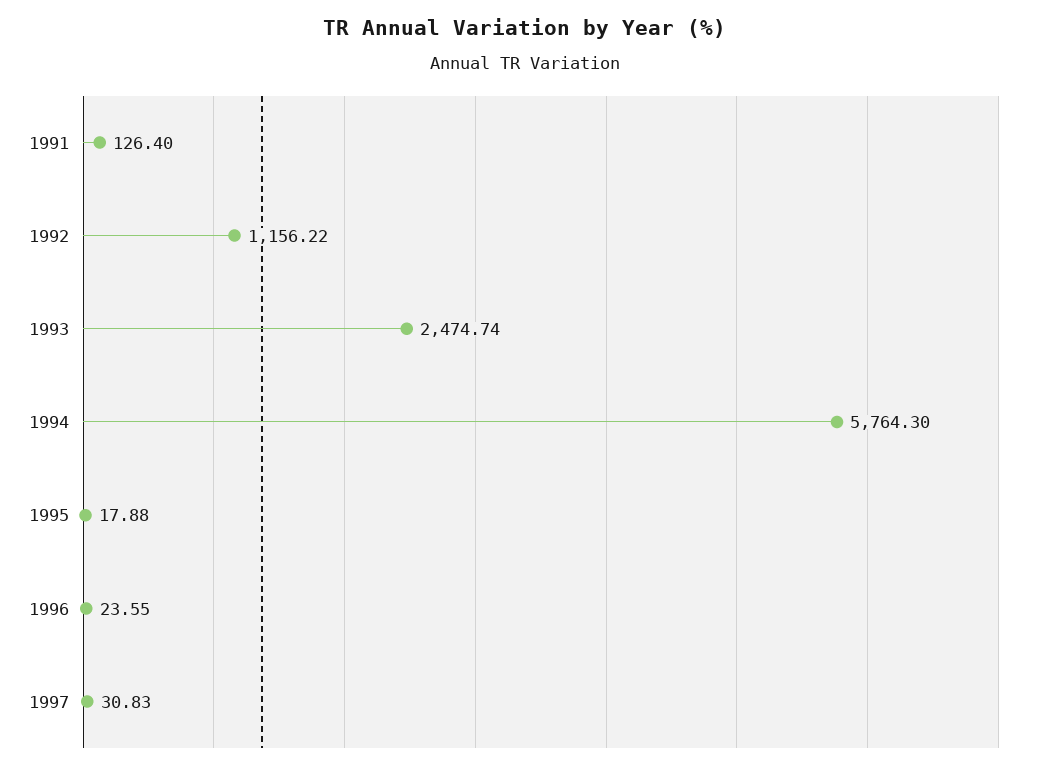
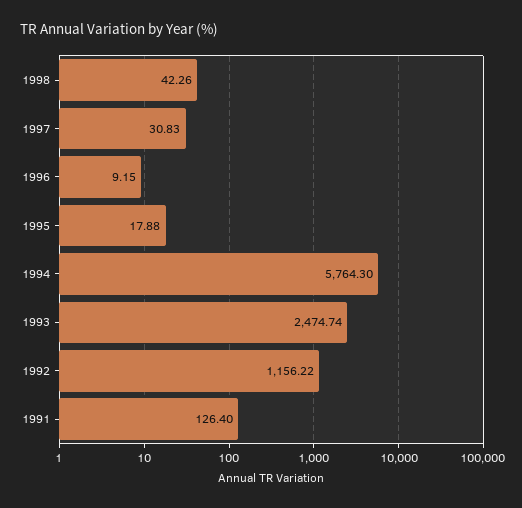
1996: 23.55 -> 9.15
1998: none -> 42.26

